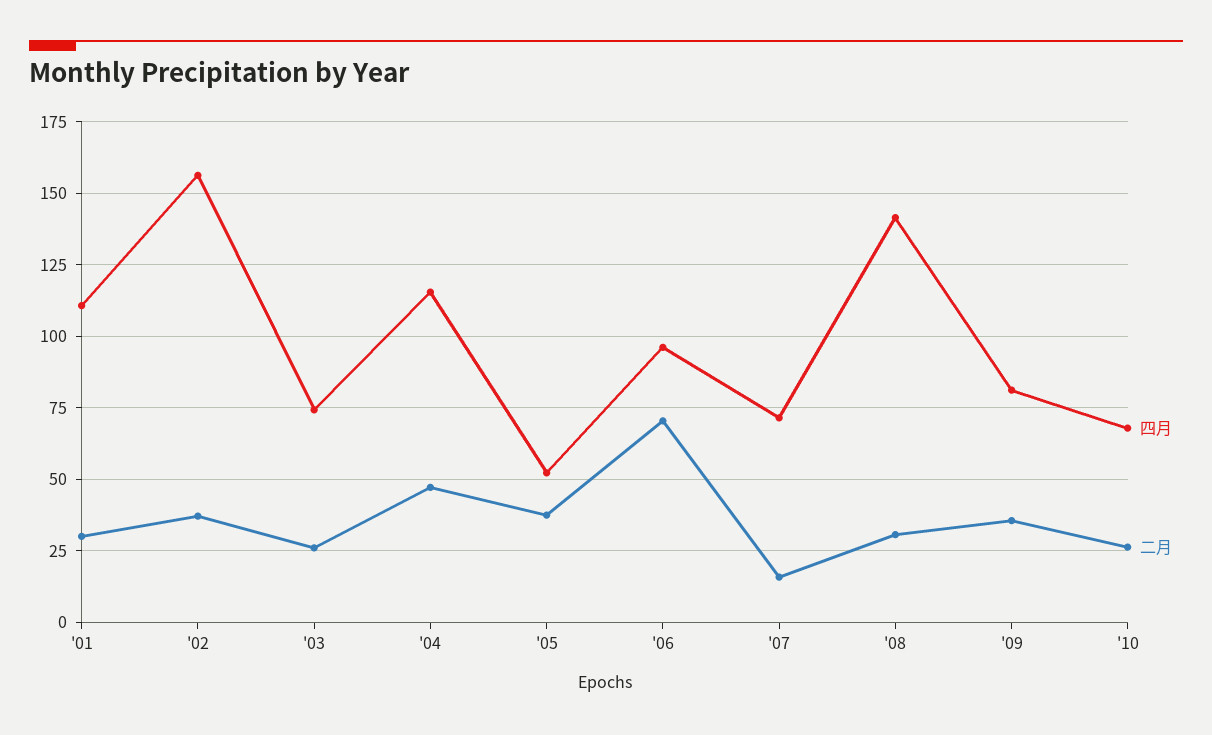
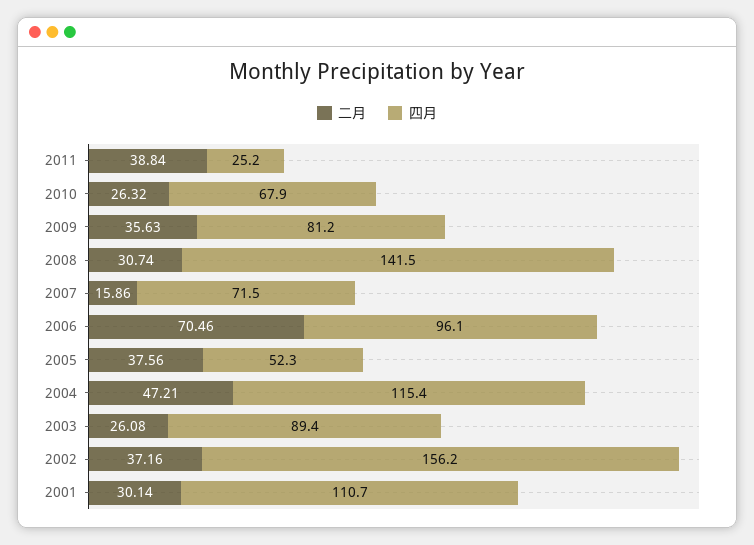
四月, '03: 75 -> 89.4
二月, 2011: none -> 38.84
四月, 2011: none -> 25.2

